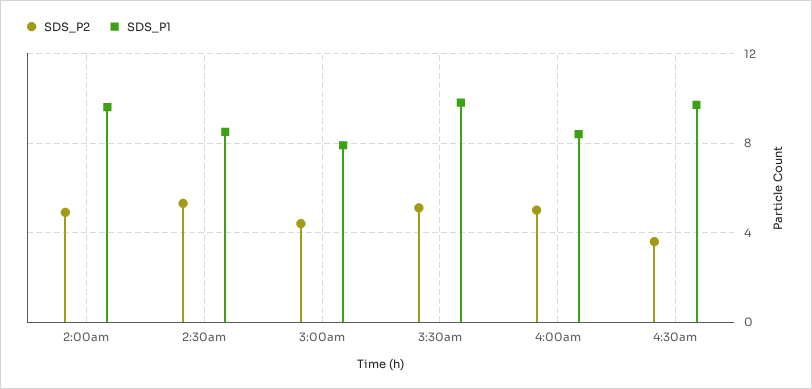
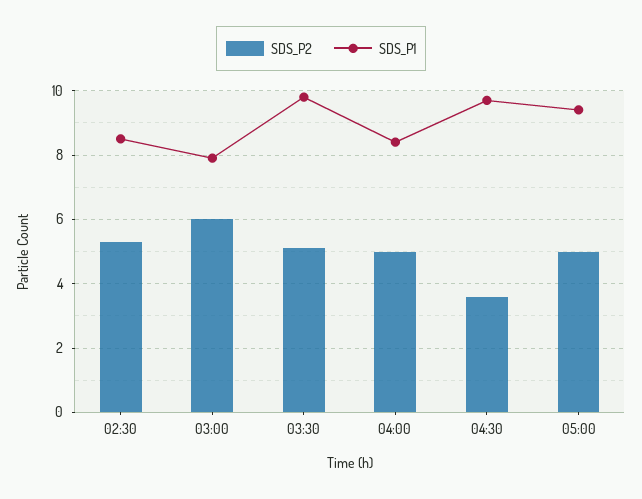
SDS_P2, 2:00am: 5 -> none
SDS_P1, 2:00am: 9.5 -> none
SDS_P2, 3:00am: 4.5 -> 6
SDS_P2, 05:00: none -> 5
SDS_P1, 05:00: none -> 9.5

